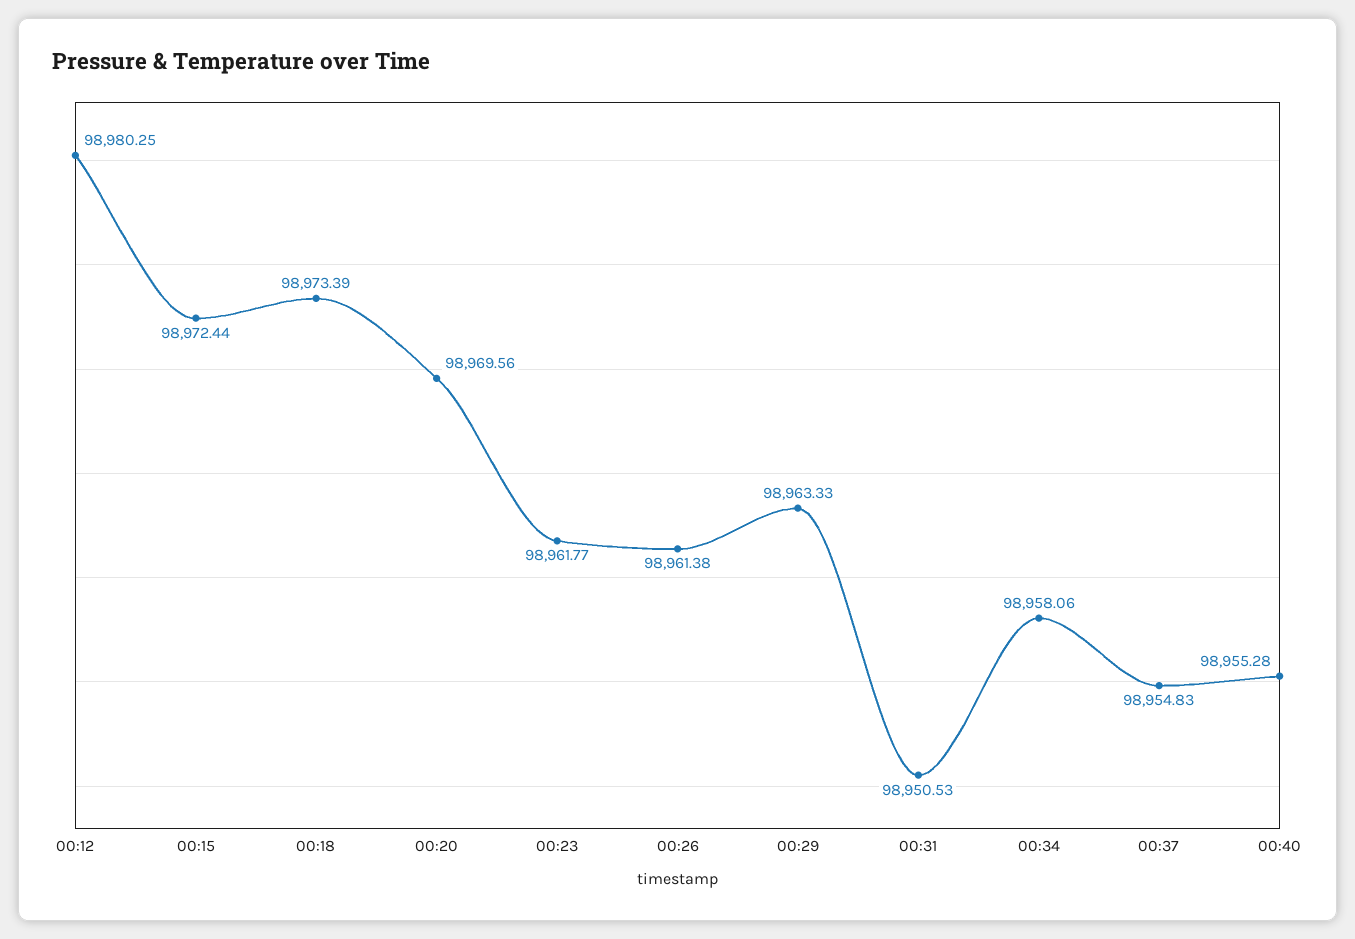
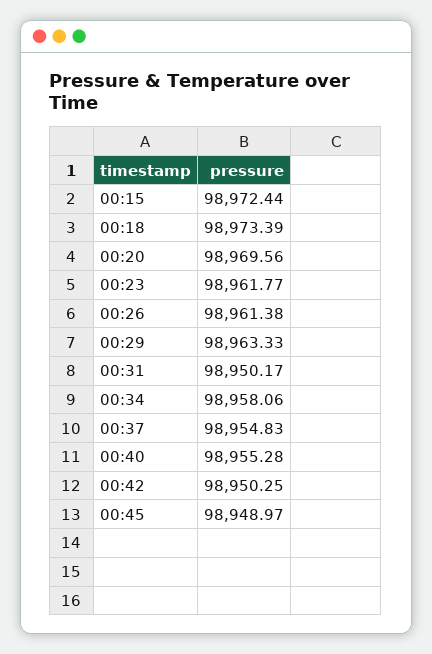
00:12: 98980.25 -> none
00:31: 98950.53 -> 98950.17
00:42: none -> 98950.25
00:45: none -> 98948.97

